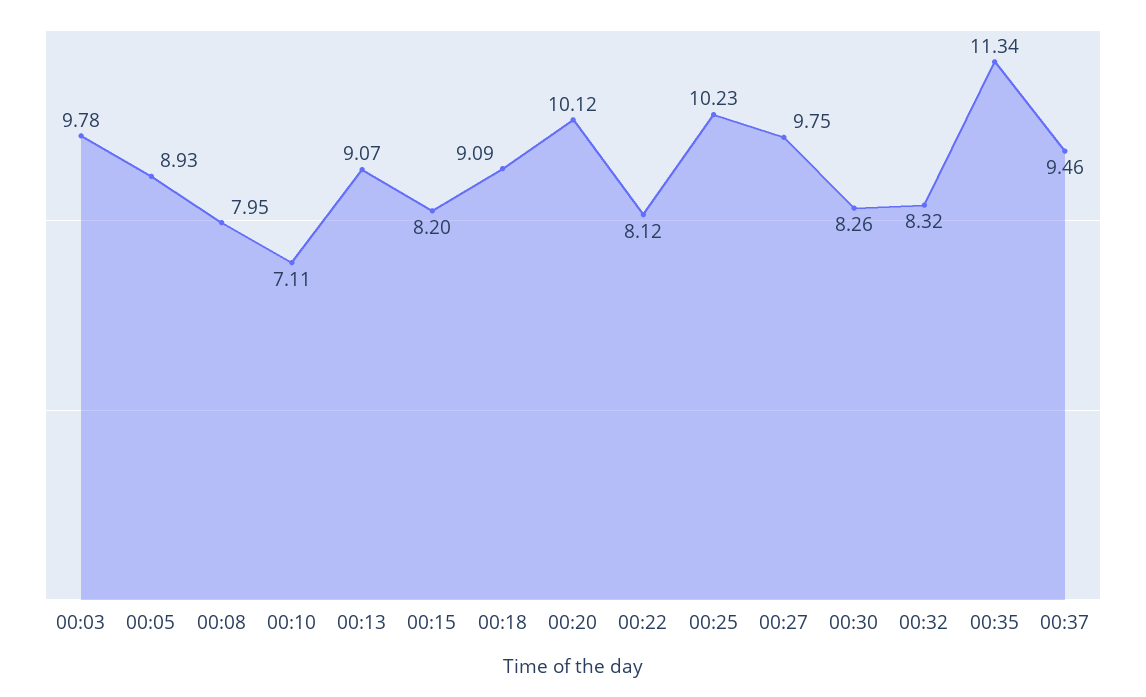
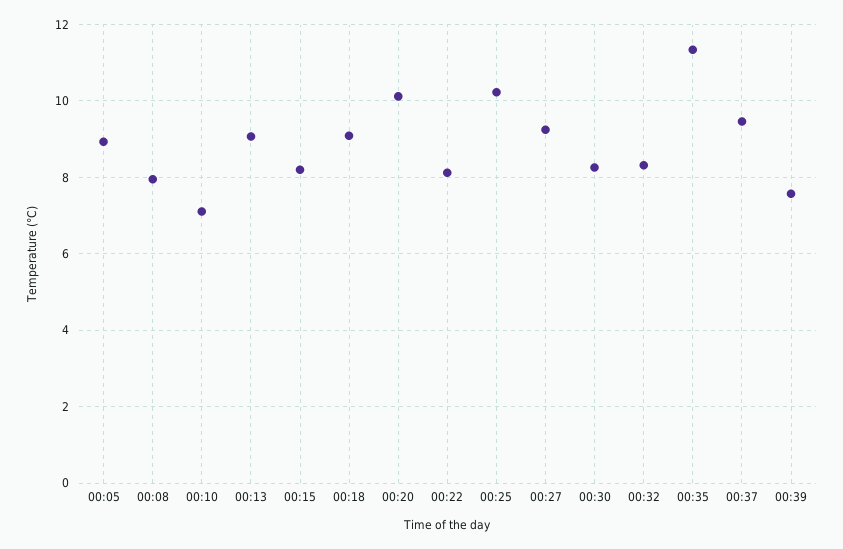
00:03: 9.78 -> none
00:27: 9.75 -> 9.2
00:39: none -> 7.6

